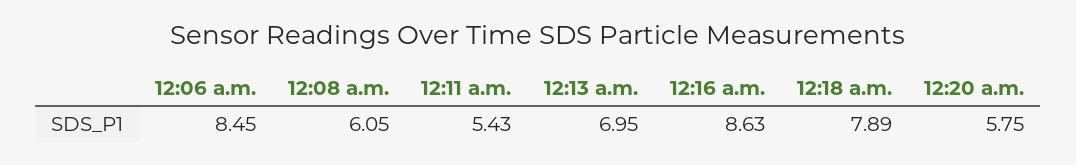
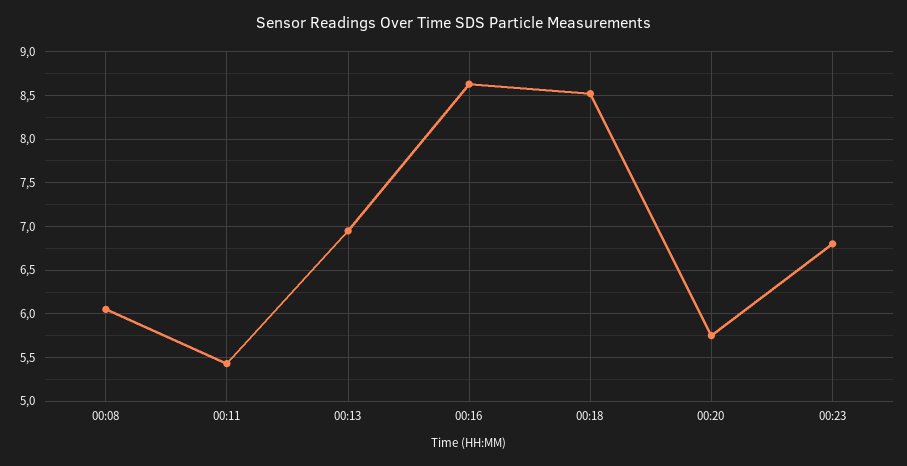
12:06 a.m.: 8.45 -> none
12:18 a.m.: 7.89 -> 8.5
00:23: none -> 6.8

